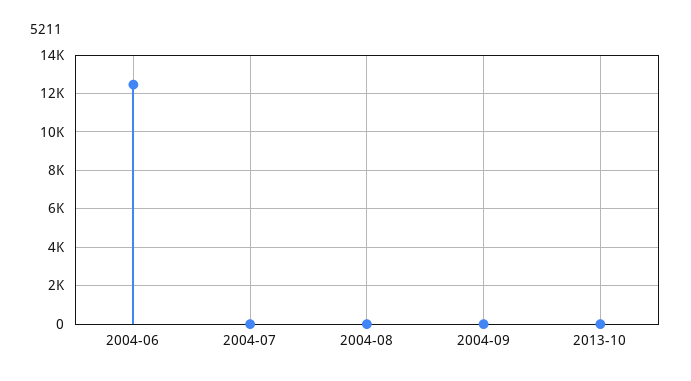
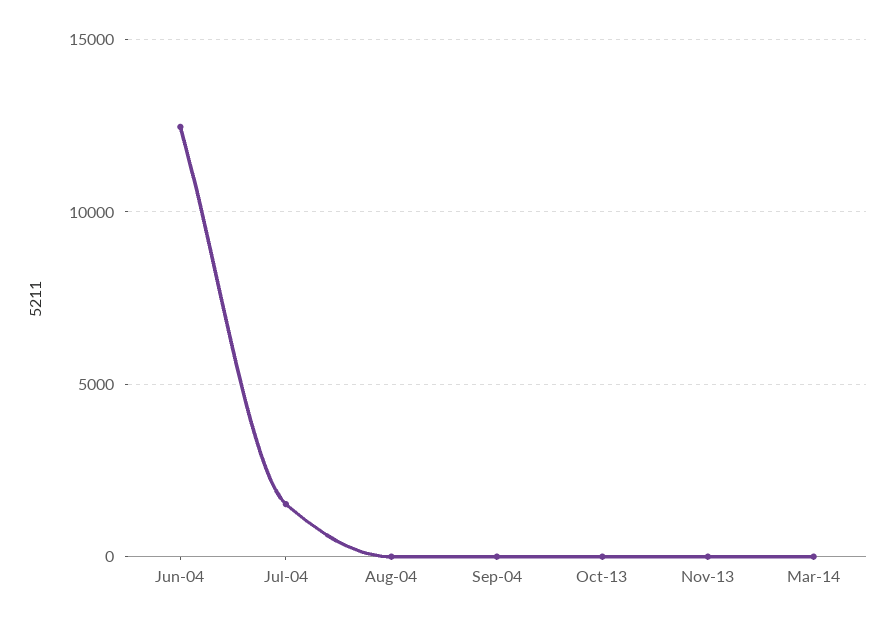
2004-07: 0 -> 1500
Nov-13: none -> 0
Mar-14: none -> 0

